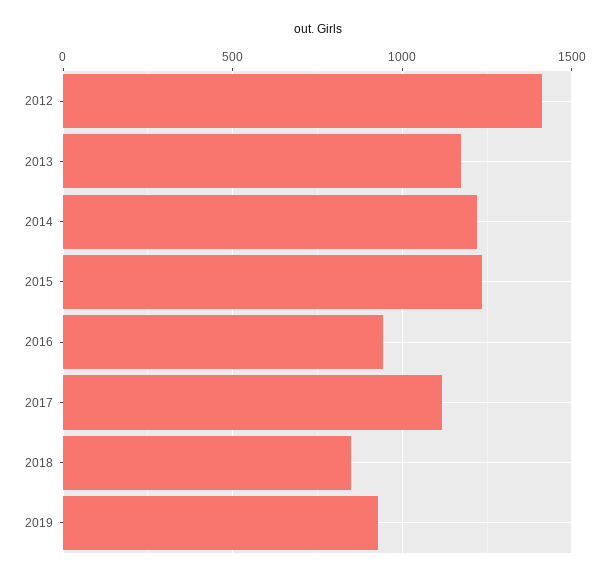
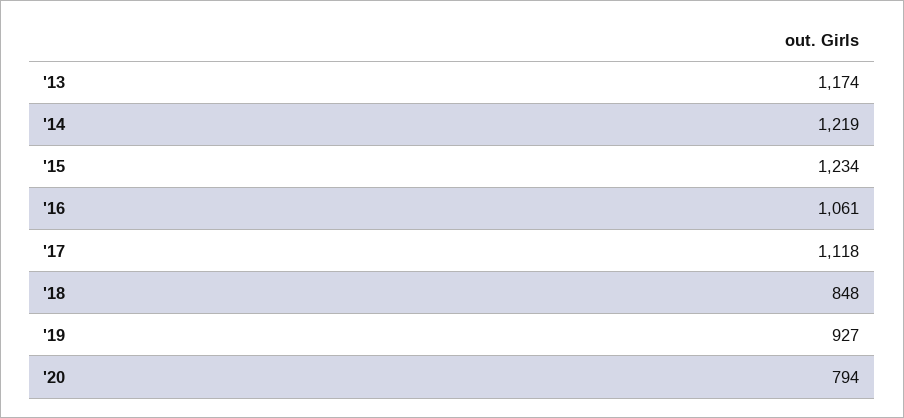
2012: 1400 -> none
2016: 950 -> 1061
'20: none -> 794

